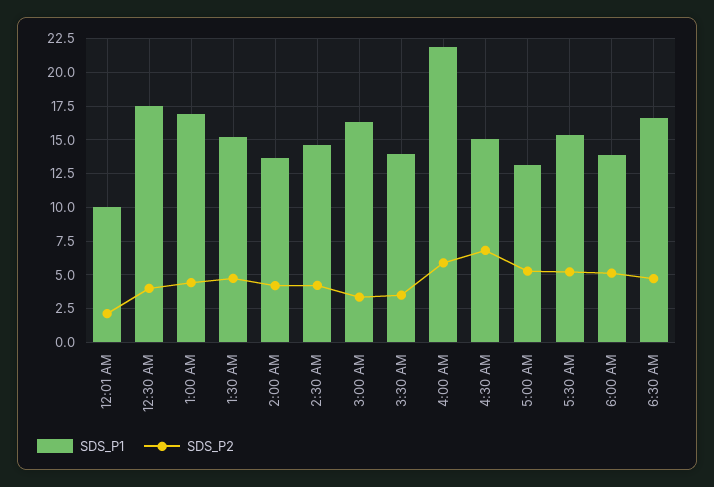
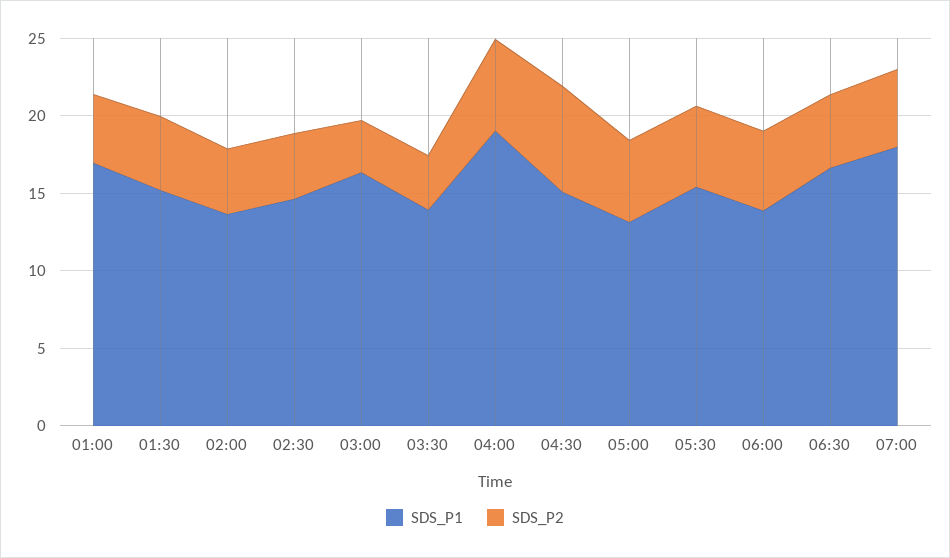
SDS_P1, 12:01 AM: 10 -> none
SDS_P2, 12:01 AM: 2 -> none
SDS_P1, 12:30 AM: 17.5 -> none
SDS_P2, 12:30 AM: 4 -> none
SDS_P1, 4:00 AM: 22 -> 19
SDS_P1, 07:00: none -> 18
SDS_P2, 07:00: none -> 5

